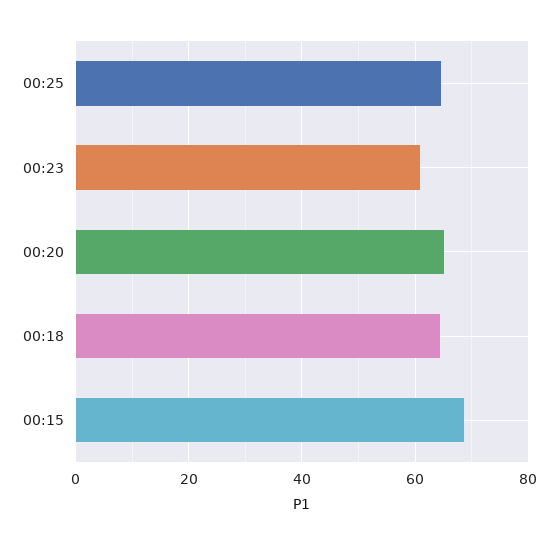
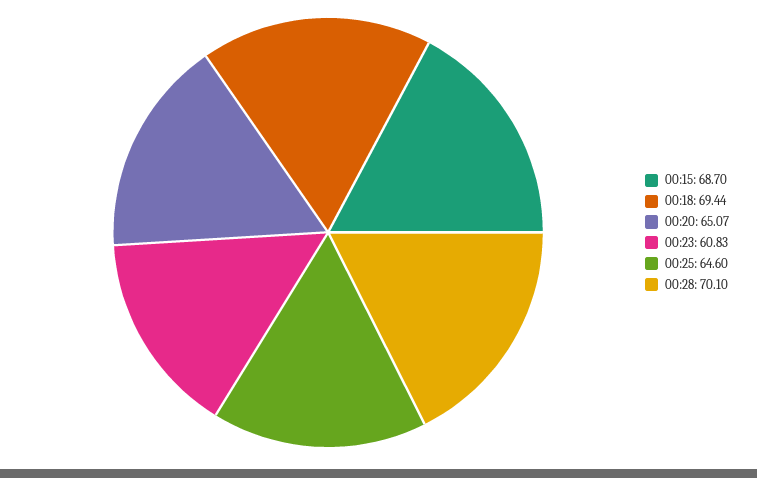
00:18: 64 -> 69.44
00:28: none -> 70.1

